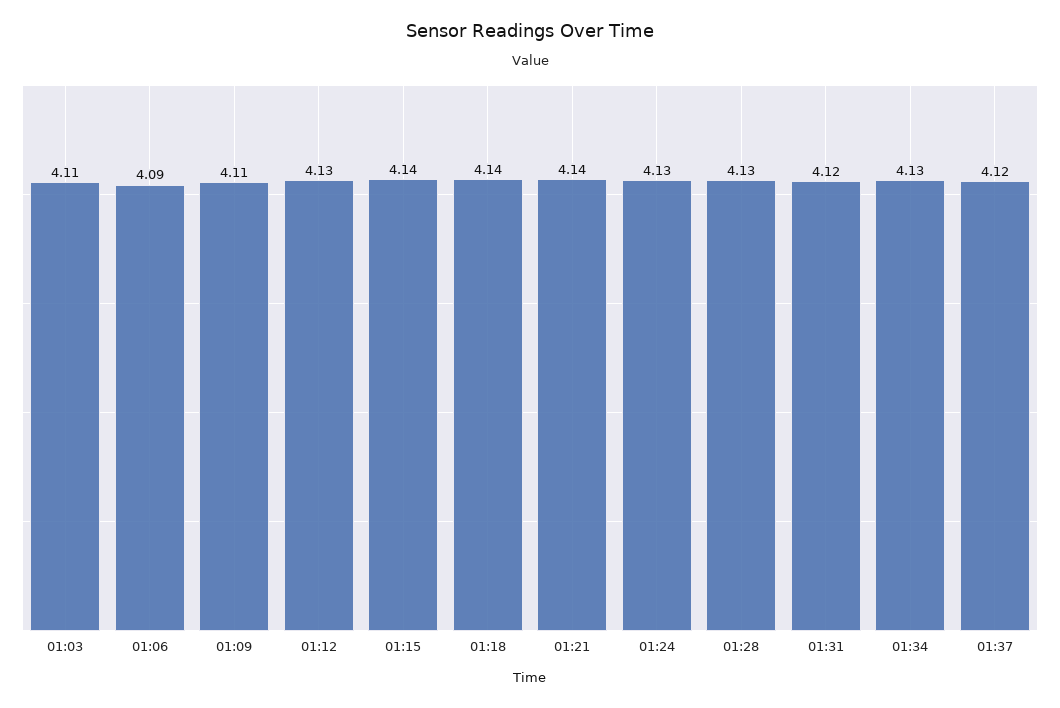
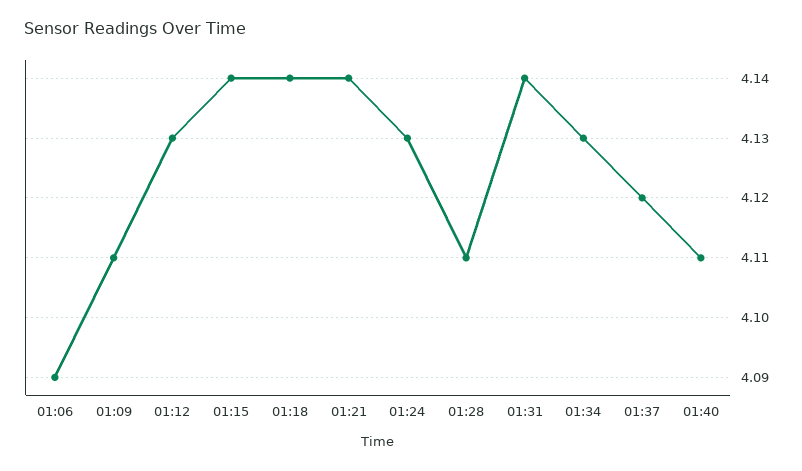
01:03: 4.11 -> none
01:28: 4.13 -> 4.11
01:31: 4.12 -> 4.14
01:40: none -> 4.11

